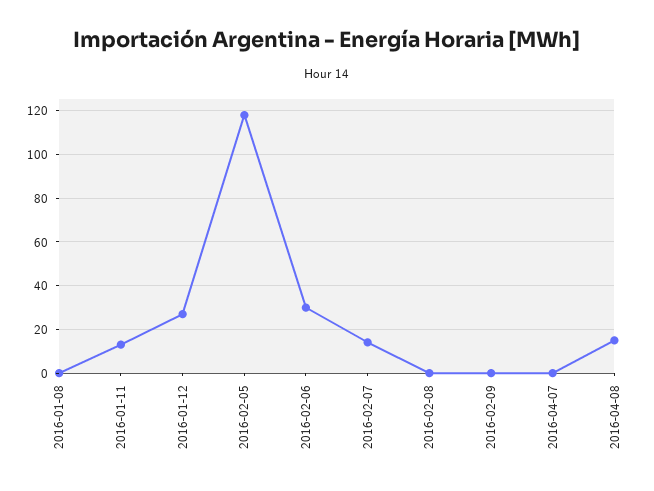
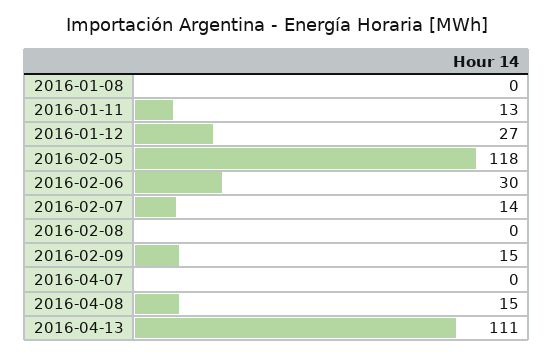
2016-02-09: 0 -> 15
2016-04-13: none -> 111

